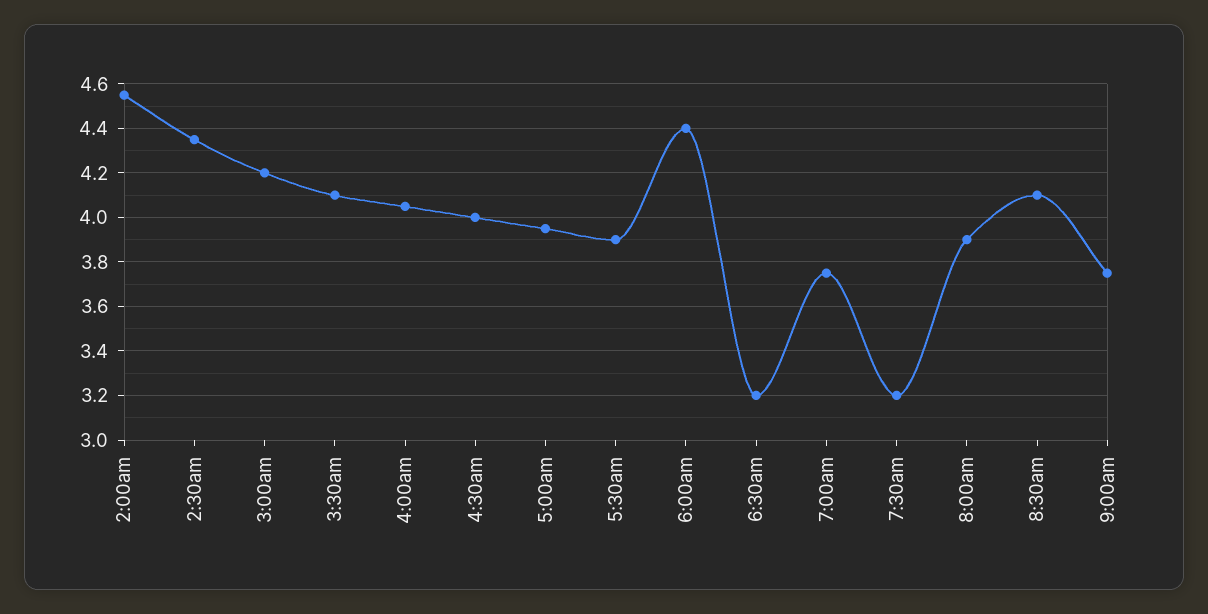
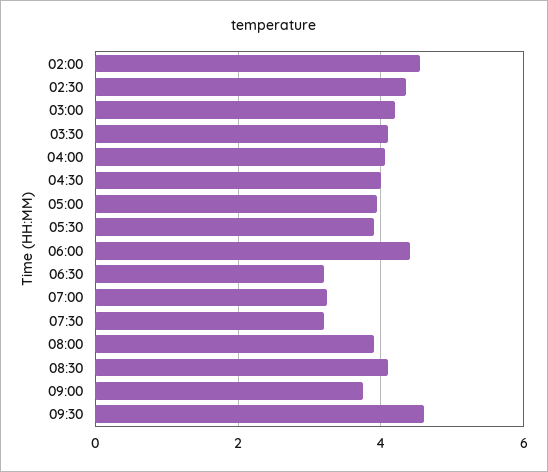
7:00am: 3.75 -> 3.2
09:30: none -> 4.6

